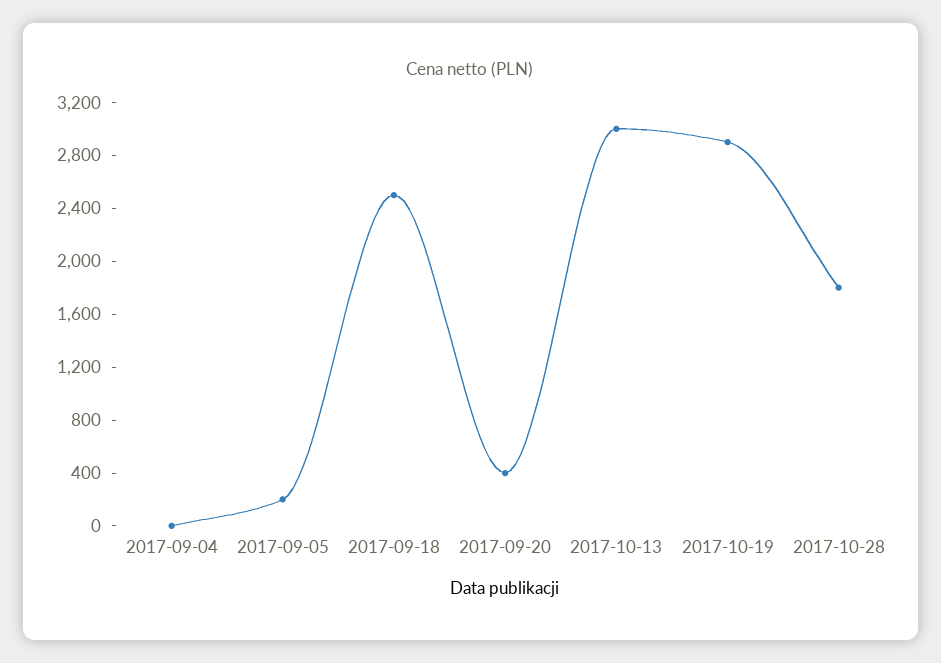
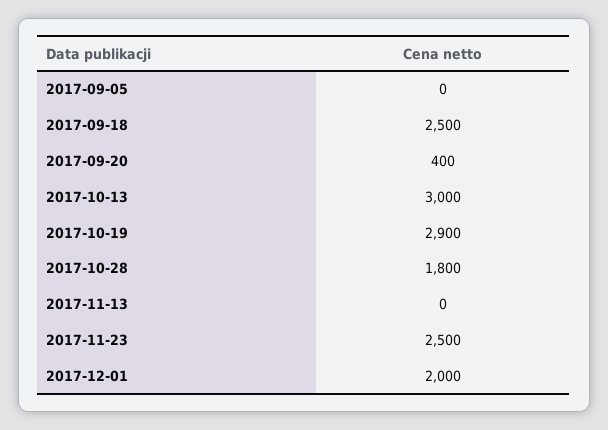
2017-09-04: 0 -> none
2017-09-05: 200 -> 0
2017-11-13: none -> 0
2017-11-23: none -> 2500
2017-12-01: none -> 2000

